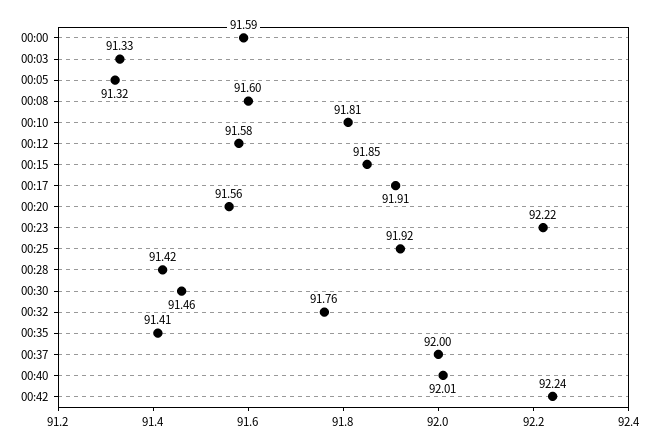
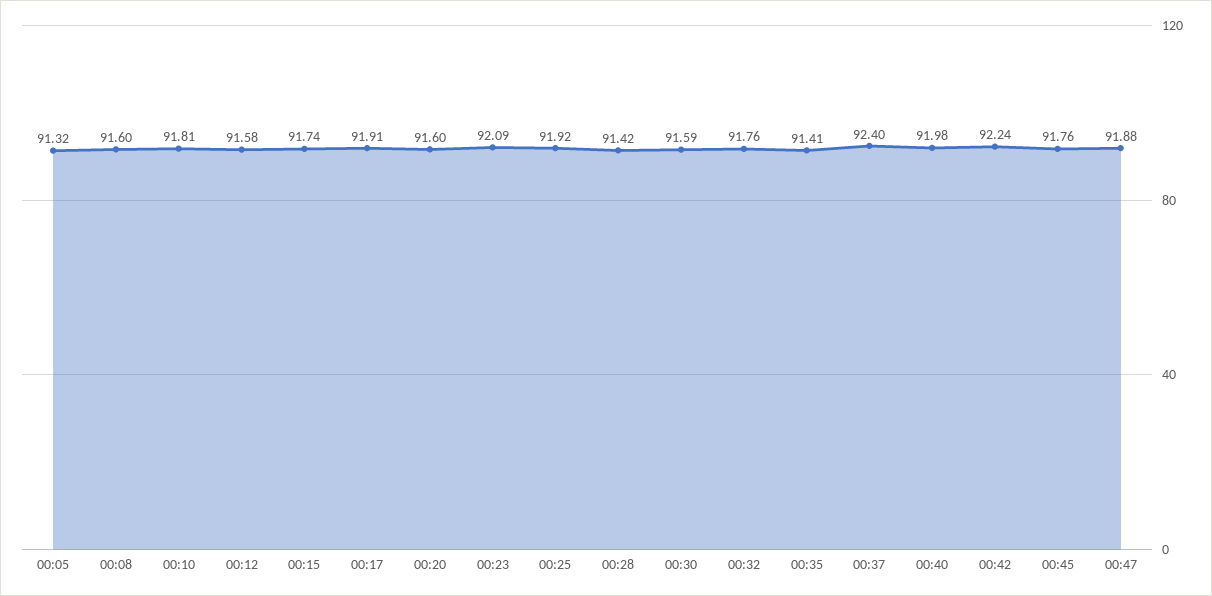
00:00: 91.59 -> none
00:03: 91.33 -> none
00:15: 91.85 -> 91.74
00:20: 91.56 -> 91.6
00:23: 92.22 -> 92.09
00:30: 91.46 -> 91.59
00:37: 92 -> 92.4
00:40: 92.01 -> 91.98
00:45: none -> 91.76
00:47: none -> 91.88

